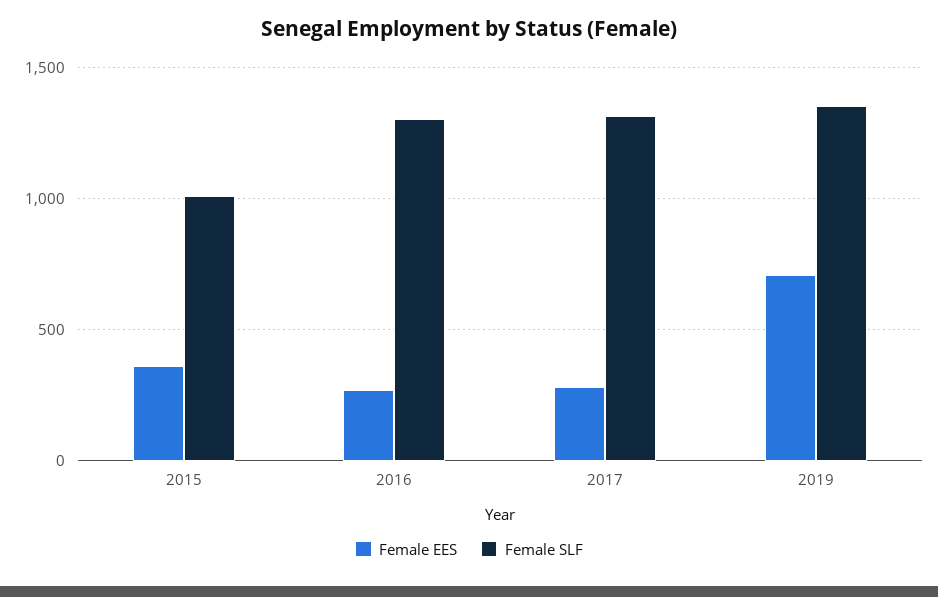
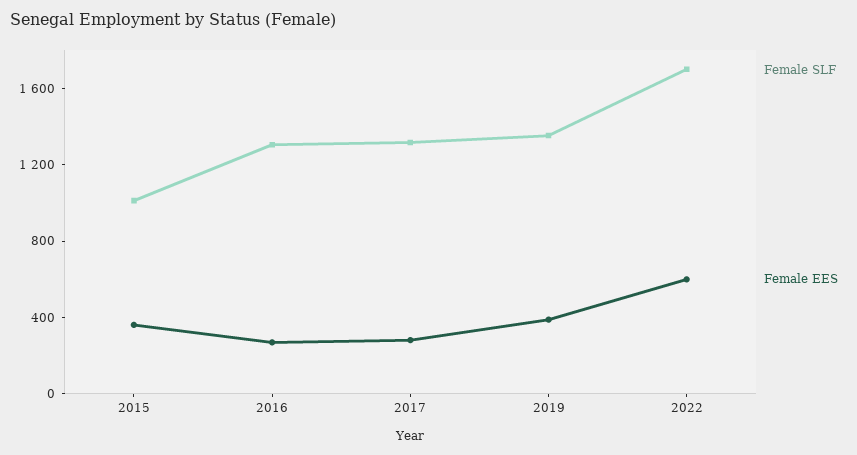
Female EES, 2019: 700 -> 400
Female SLF, 2022: none -> 1700
Female EES, 2022: none -> 600

